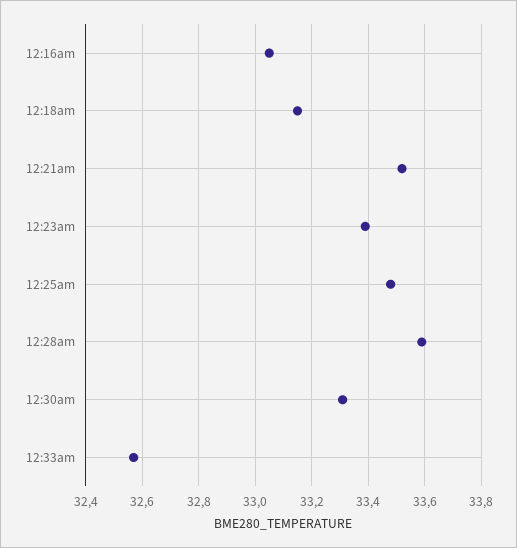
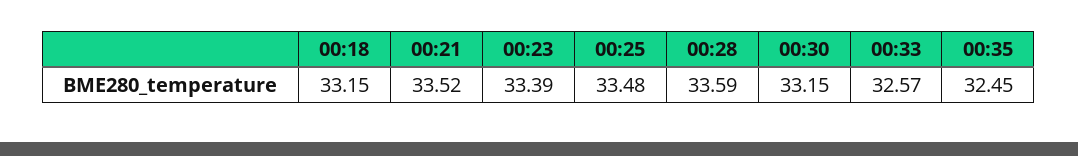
12:16am: 33.05 -> none
12:30am: 33.3 -> 33.15
00:35: none -> 32.45

